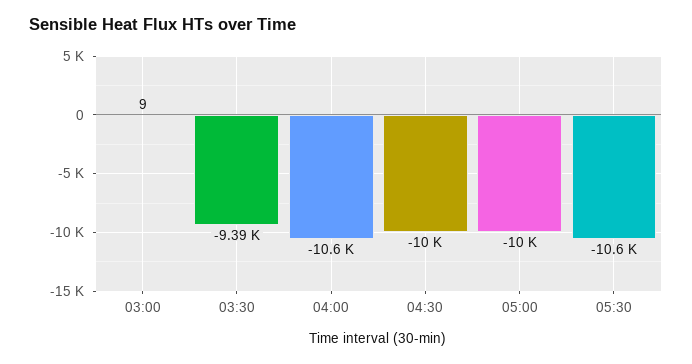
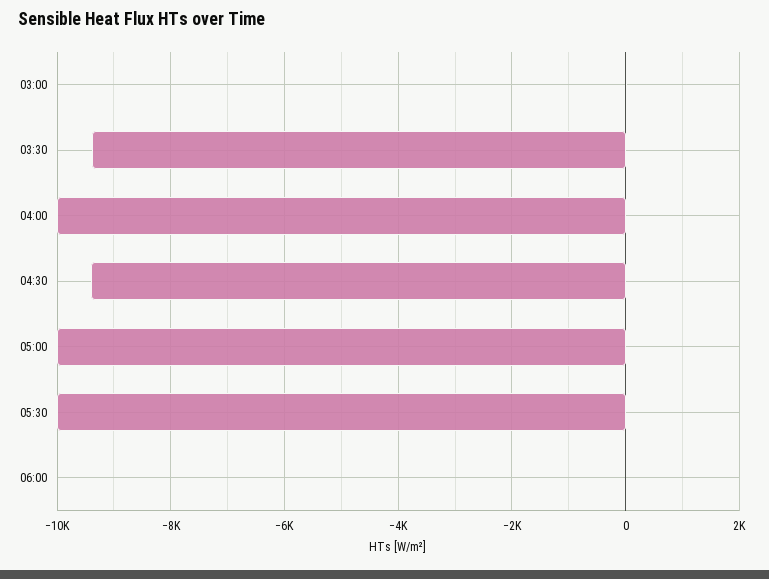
04:00: -10600 -> -10000
04:30: -10000 -> -9400
05:30: -10600 -> -10000
06:00: none -> 0

